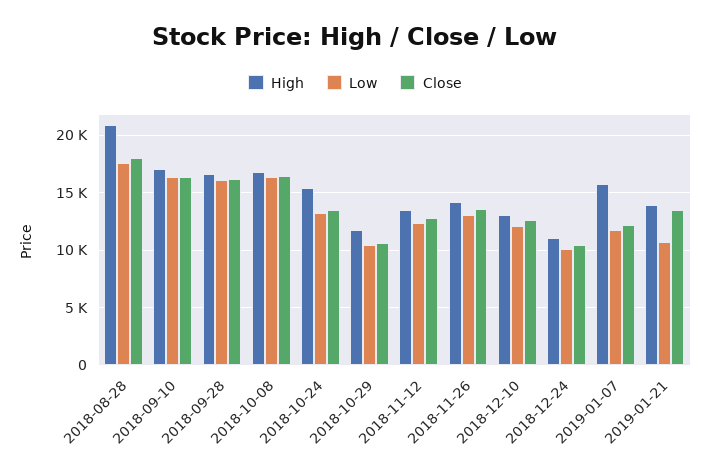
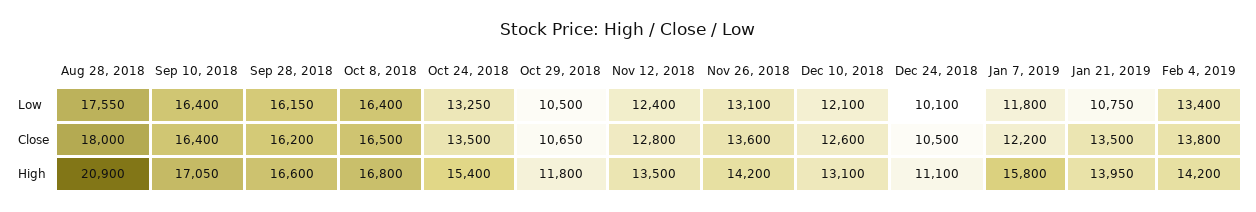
Low, Feb 4, 2019: none -> 13400
Close, Feb 4, 2019: none -> 13800
High, Feb 4, 2019: none -> 14200

